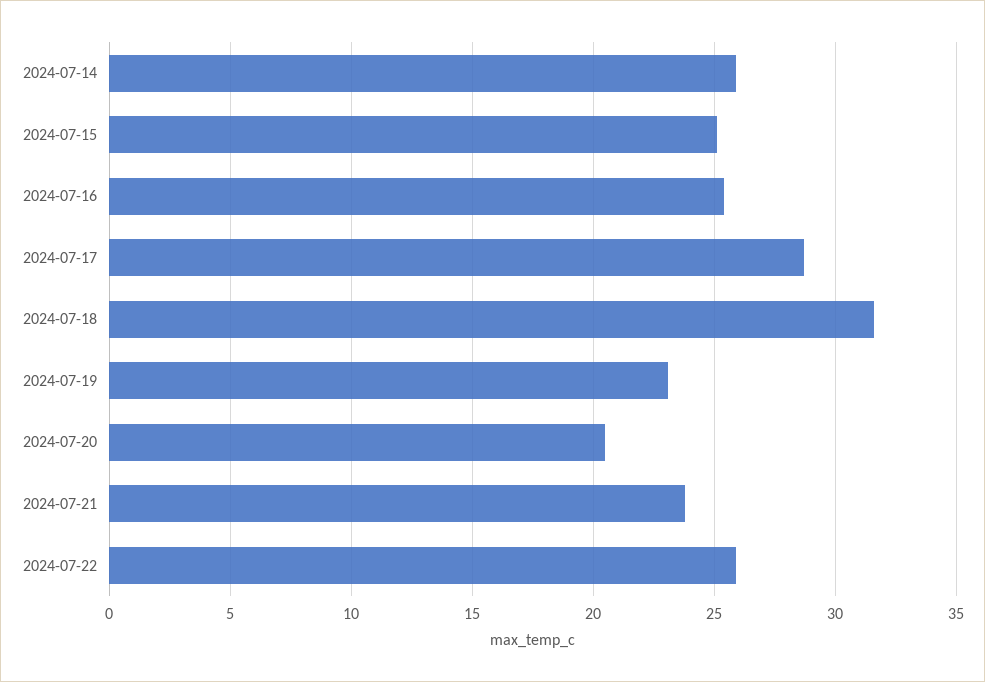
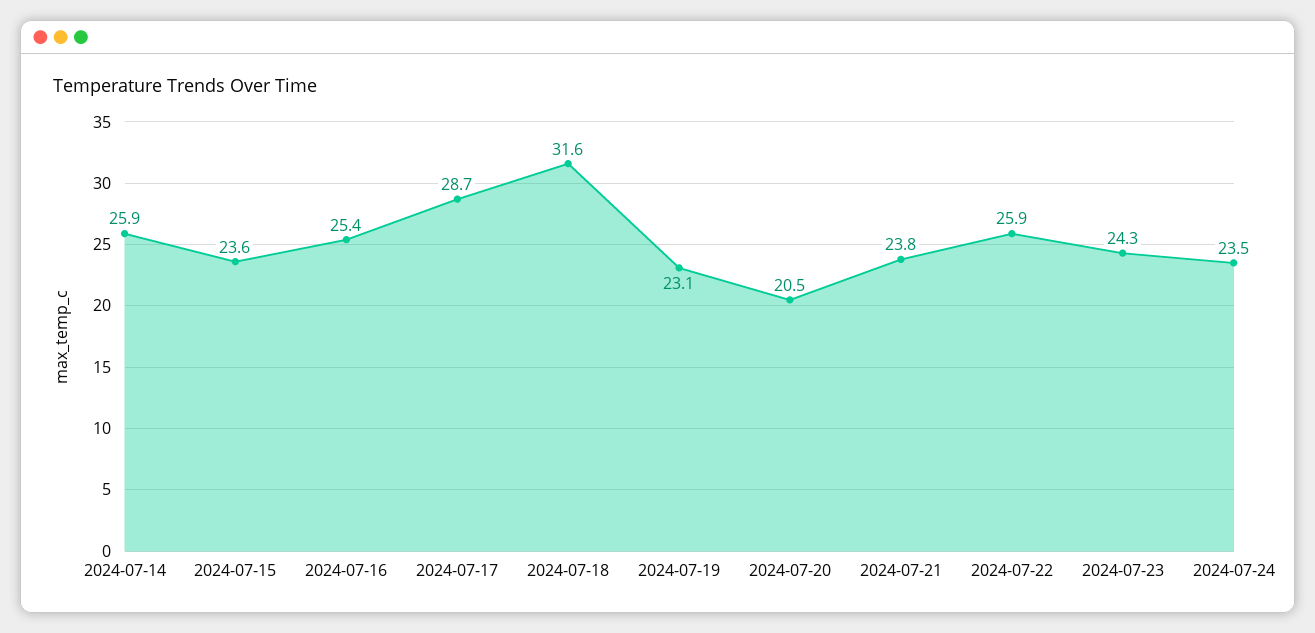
2024-07-15: 25 -> 23.6
2024-07-23: none -> 24.3
2024-07-24: none -> 23.5

